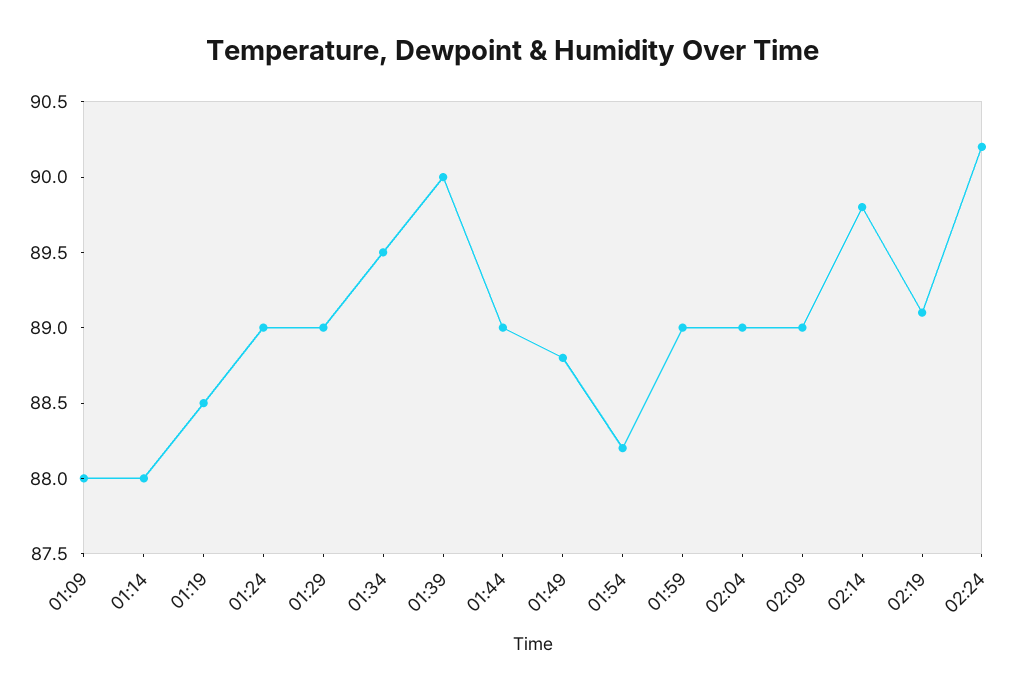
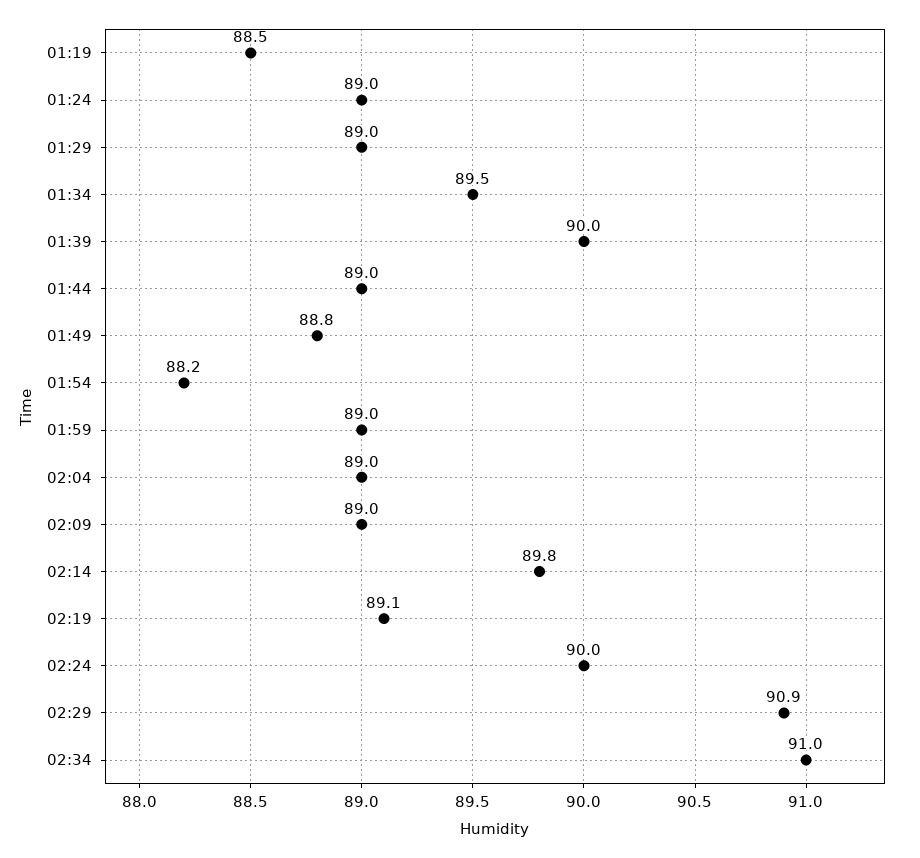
01:09: 88 -> none
01:14: 88 -> none
02:24: 90.2 -> 90
02:29: none -> 90.9
02:34: none -> 91

